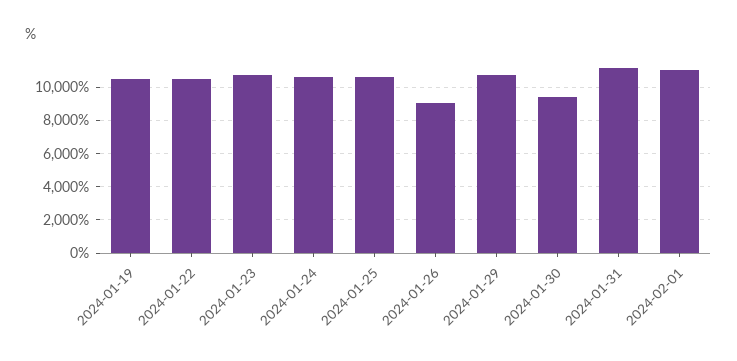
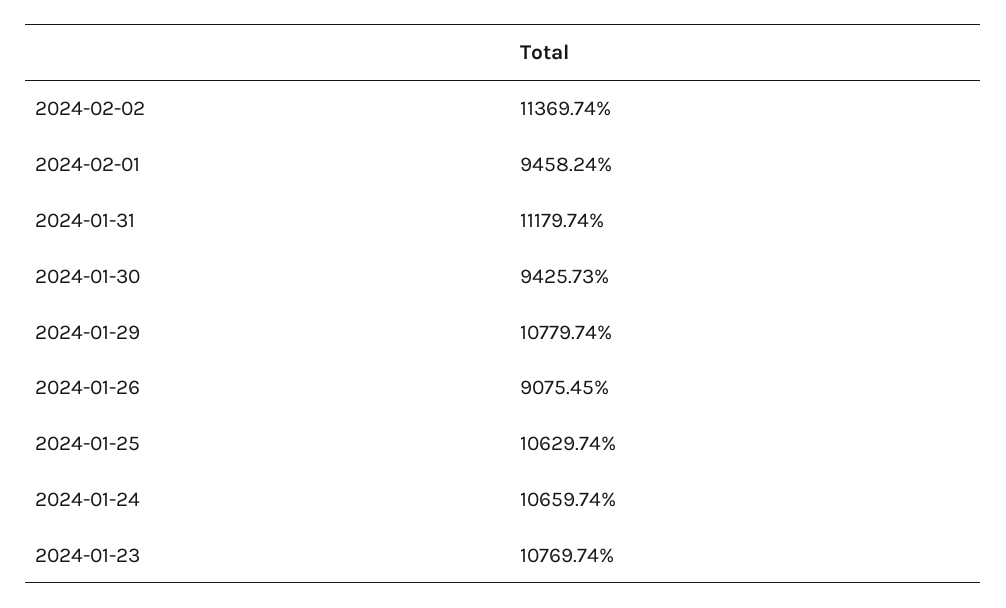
2024-01-19: 10500 -> none
2024-01-22: 10500 -> none
2024-02-01: 11000 -> 9458.24
2024-02-02: none -> 11369.74

